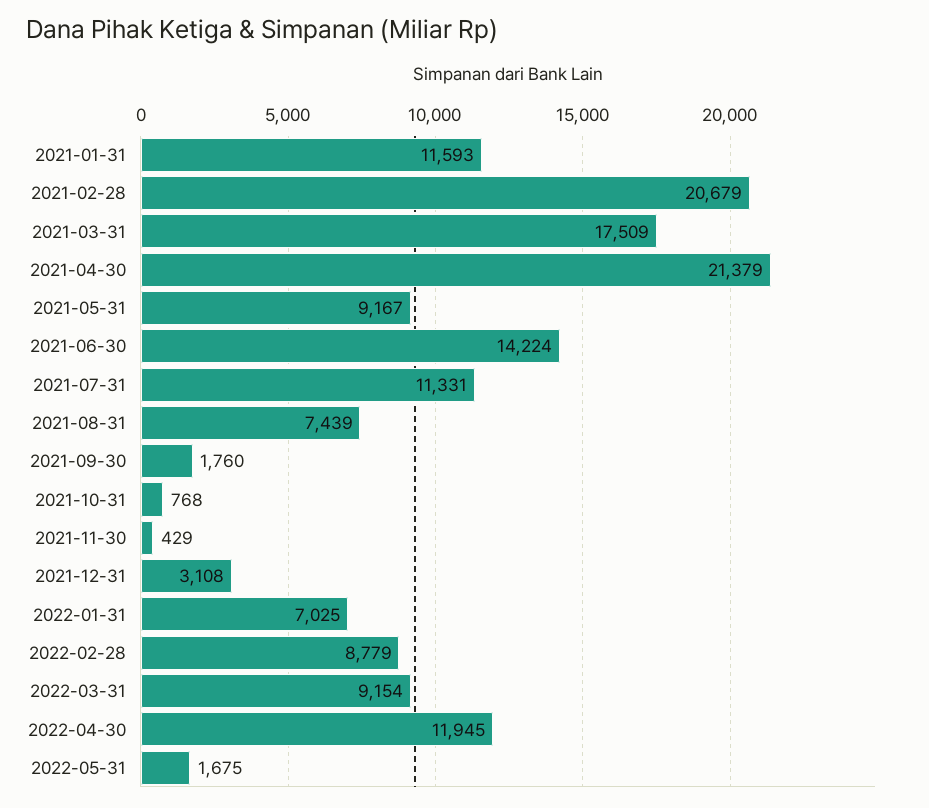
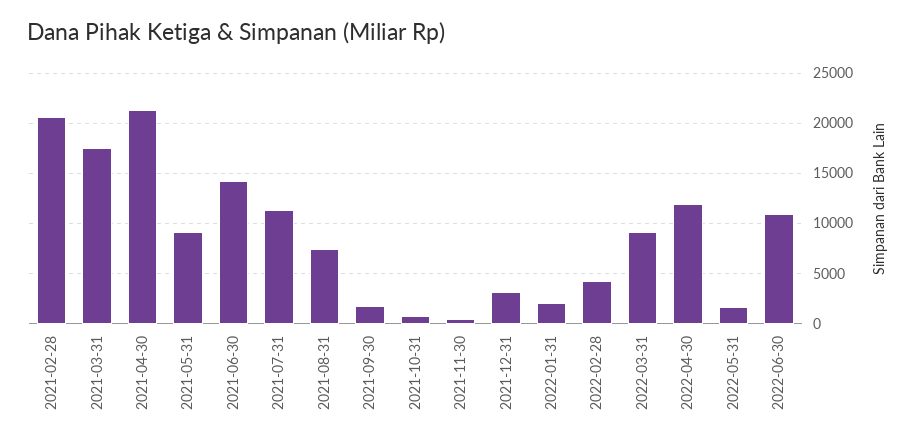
2021-01-31: 11593 -> none
2022-01-31: 7025 -> 2000
2022-02-28: 8779 -> 4000
2022-06-30: none -> 11000

